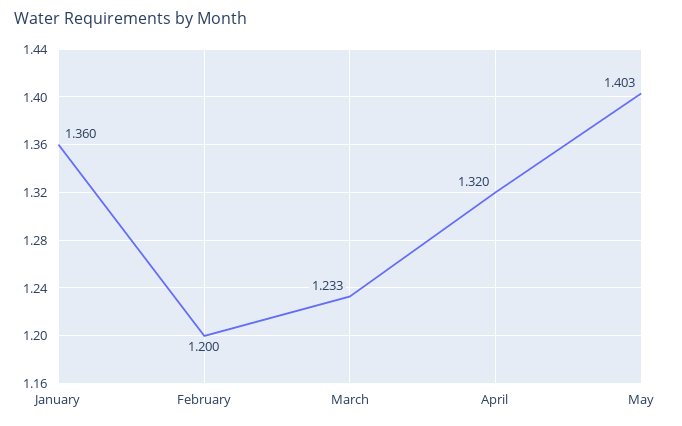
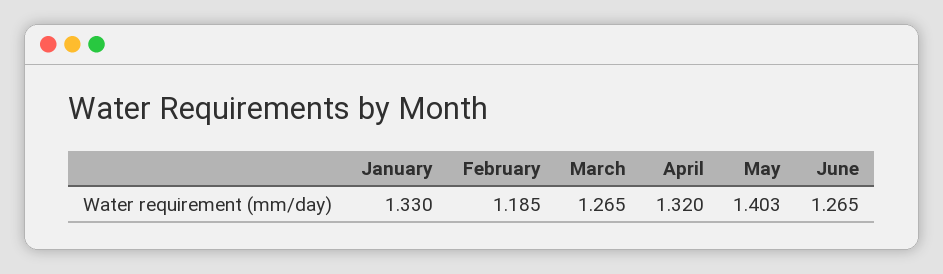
January: 1.36 -> 1.33
February: 1.2 -> 1.185
March: 1.233 -> 1.265
June: none -> 1.265

